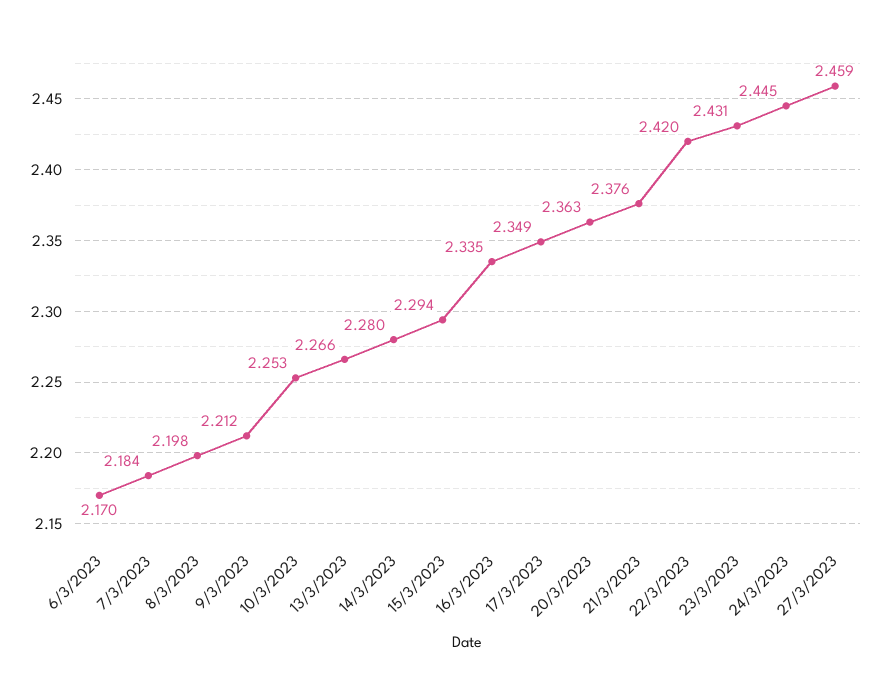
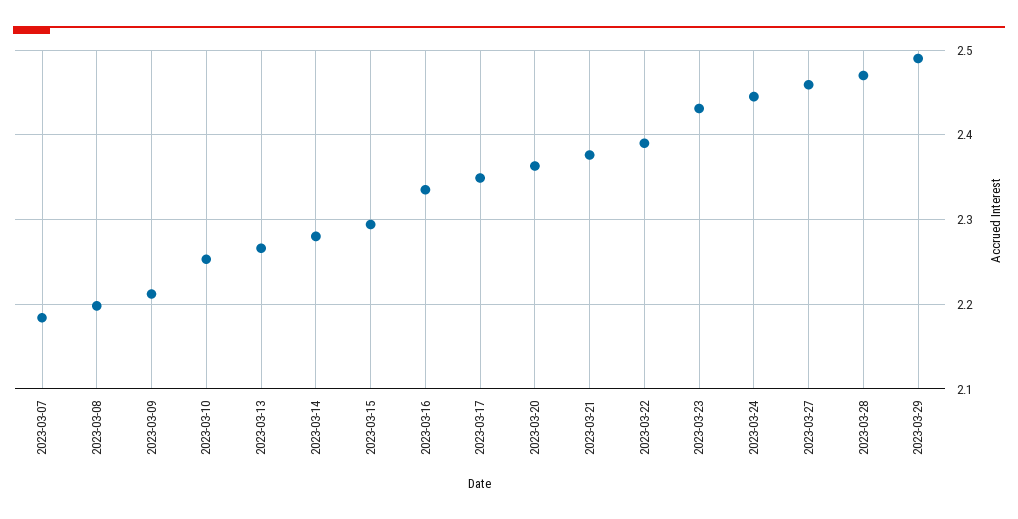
6/3/2023: 2.17 -> none
22/3/2023: 2.42 -> 2.39
2023-03-28: none -> 2.47
2023-03-29: none -> 2.49

